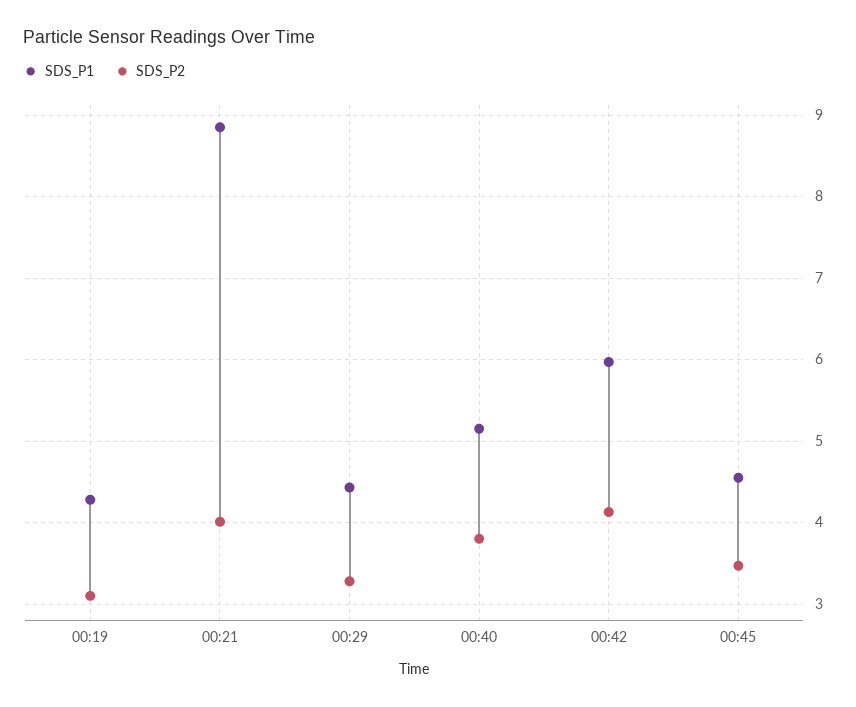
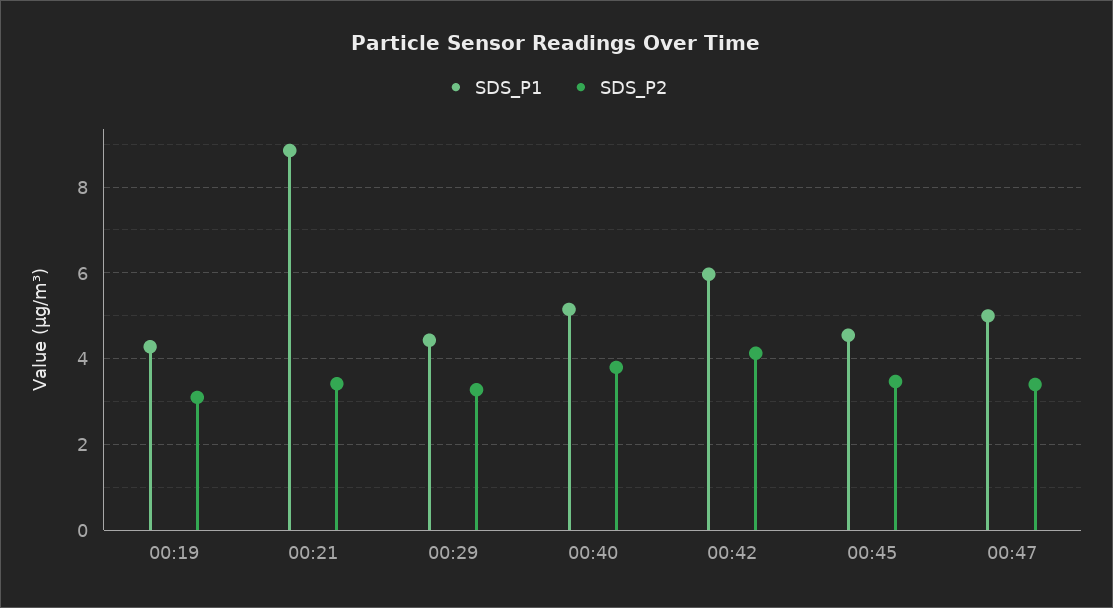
SDS_P2, 00:21: 4 -> 3.4
SDS_P1, 00:47: none -> 5
SDS_P2, 00:47: none -> 3.4

